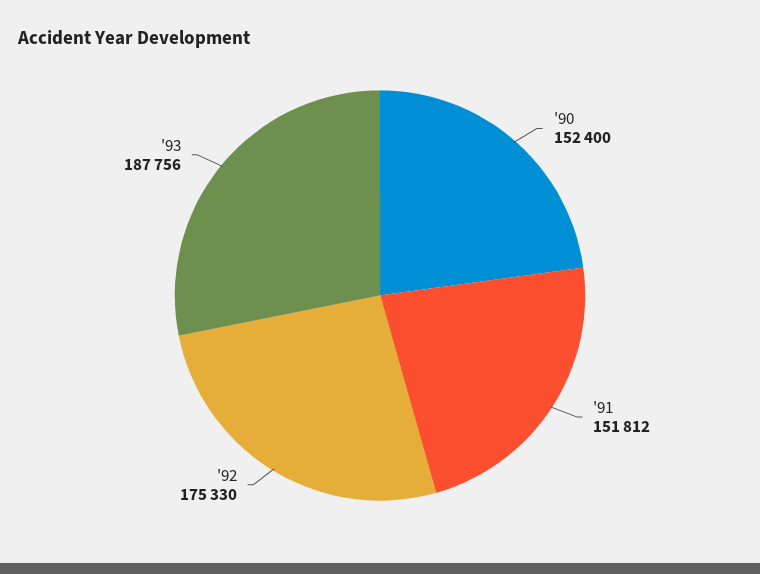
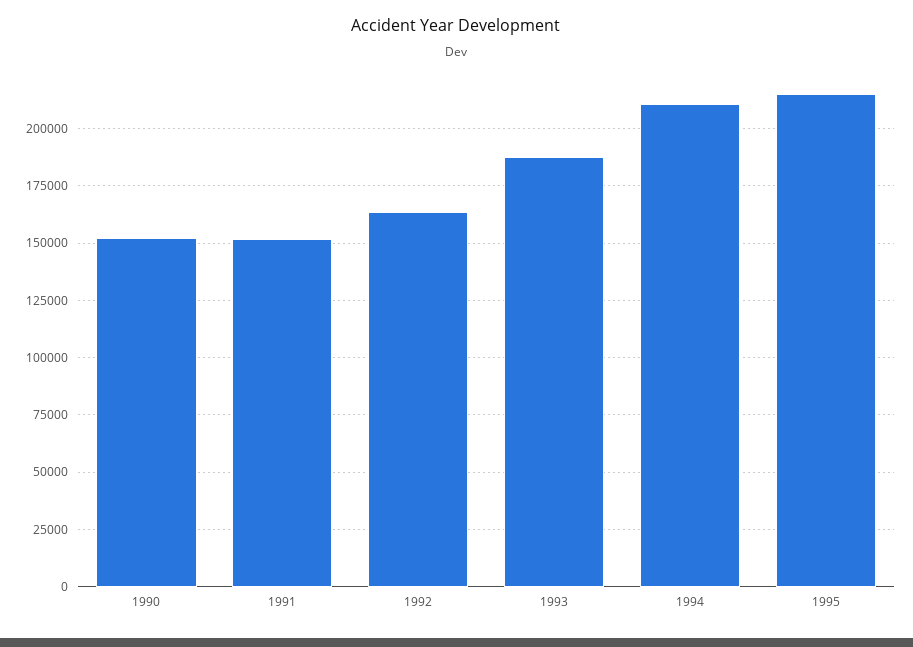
'92: 175330 -> 165000
1994: none -> 210000
1995: none -> 215000

